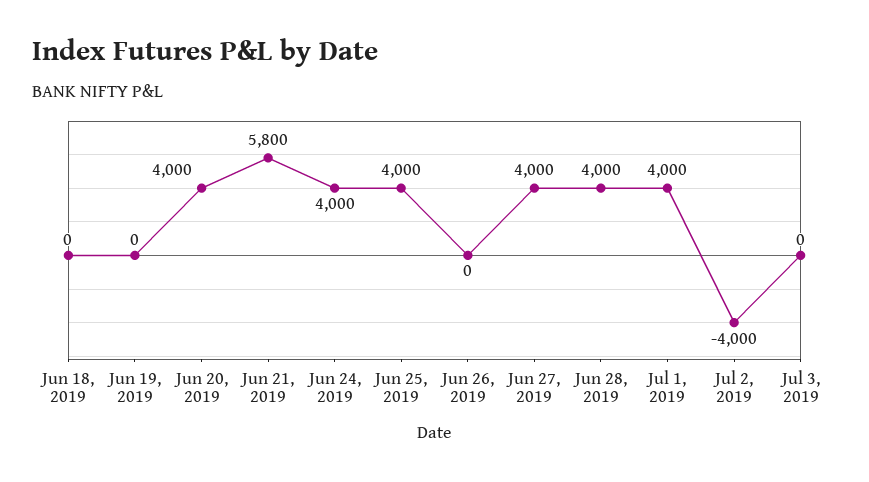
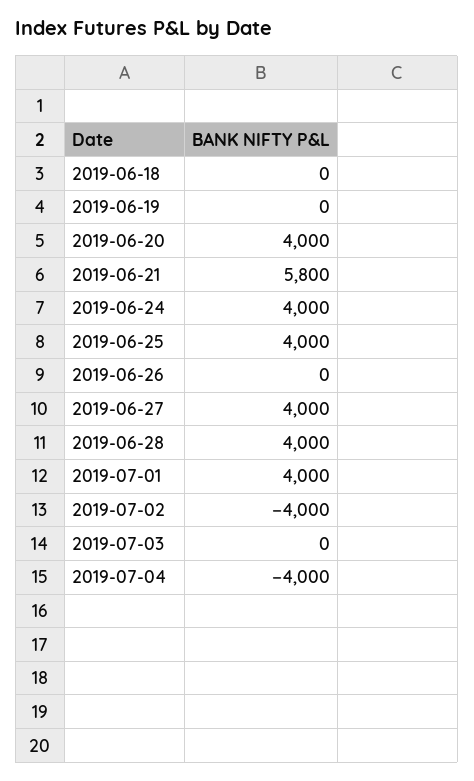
2019-07-04: none -> -4000

